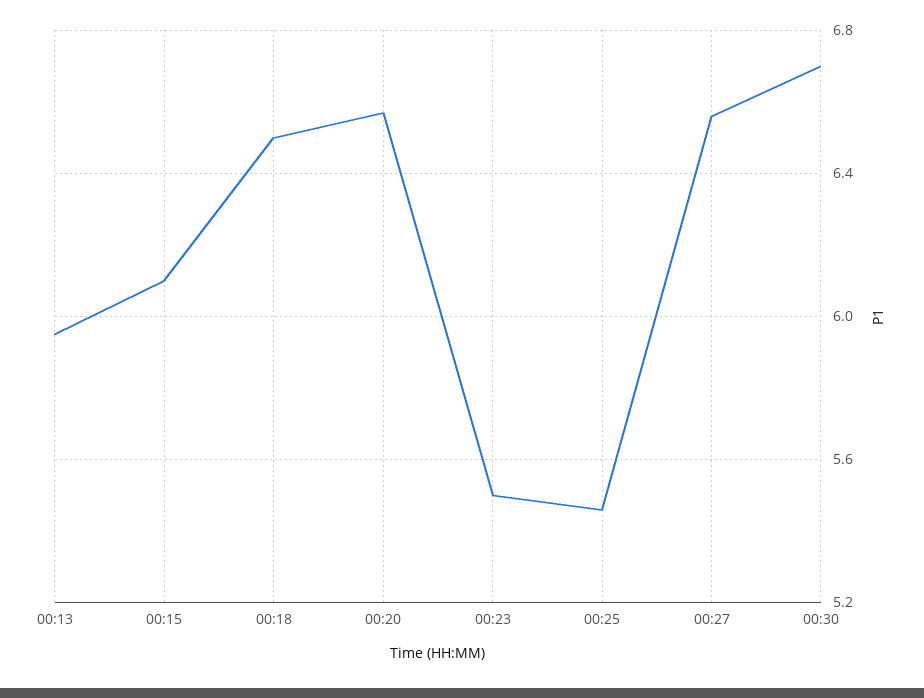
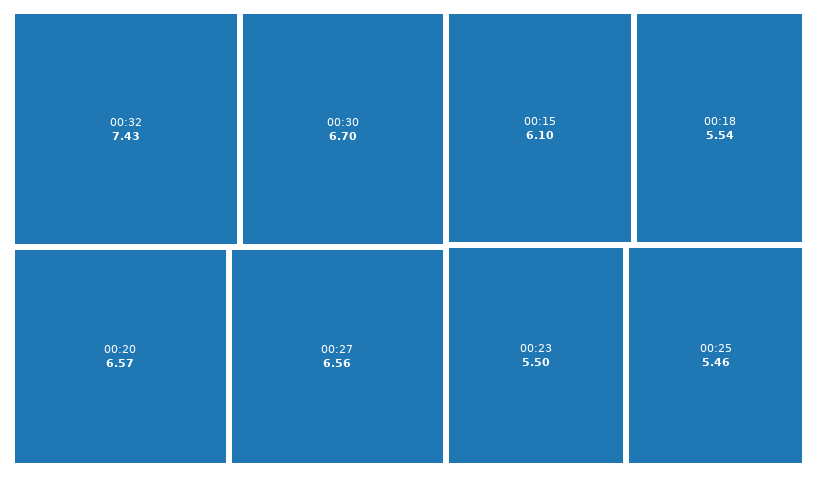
00:13: 5.95 -> none
00:18: 6.5 -> 5.54
00:32: none -> 7.43

